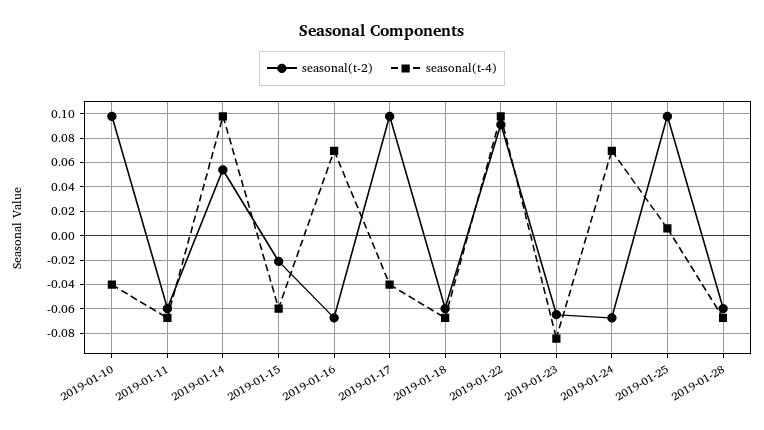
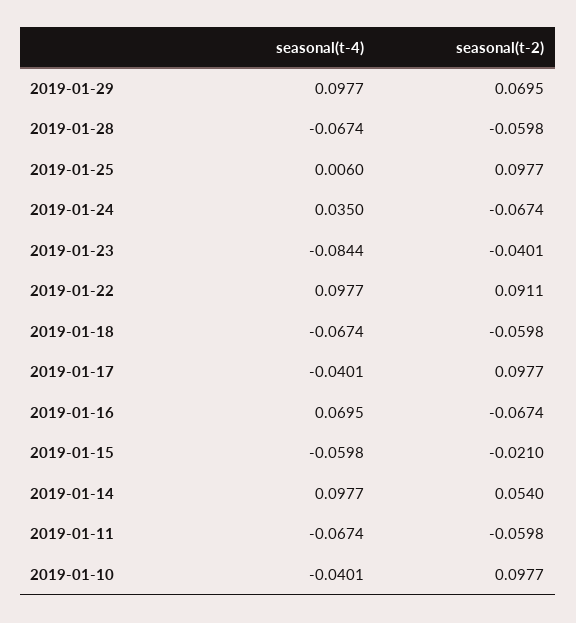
seasonal(t-2), 2019-01-23: -0.065 -> -0.0401
seasonal(t-4), 2019-01-24: 0.07 -> 0.035
seasonal(t-4), 2019-01-29: none -> 0.0977
seasonal(t-2), 2019-01-29: none -> 0.0695

